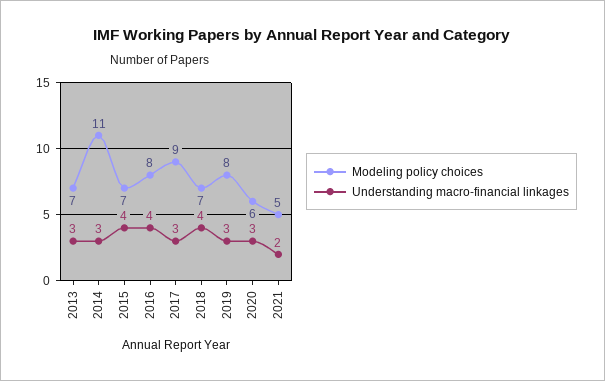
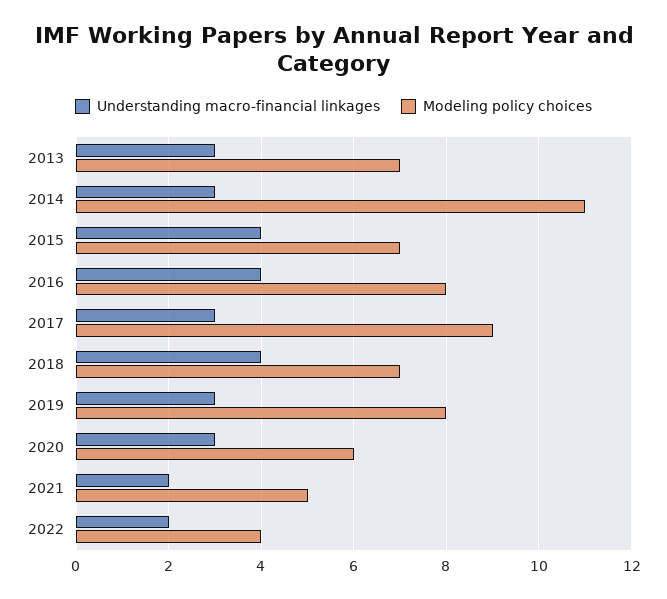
Understanding macro-financial linkages, 2022: none -> 2
Modeling policy choices, 2022: none -> 4

